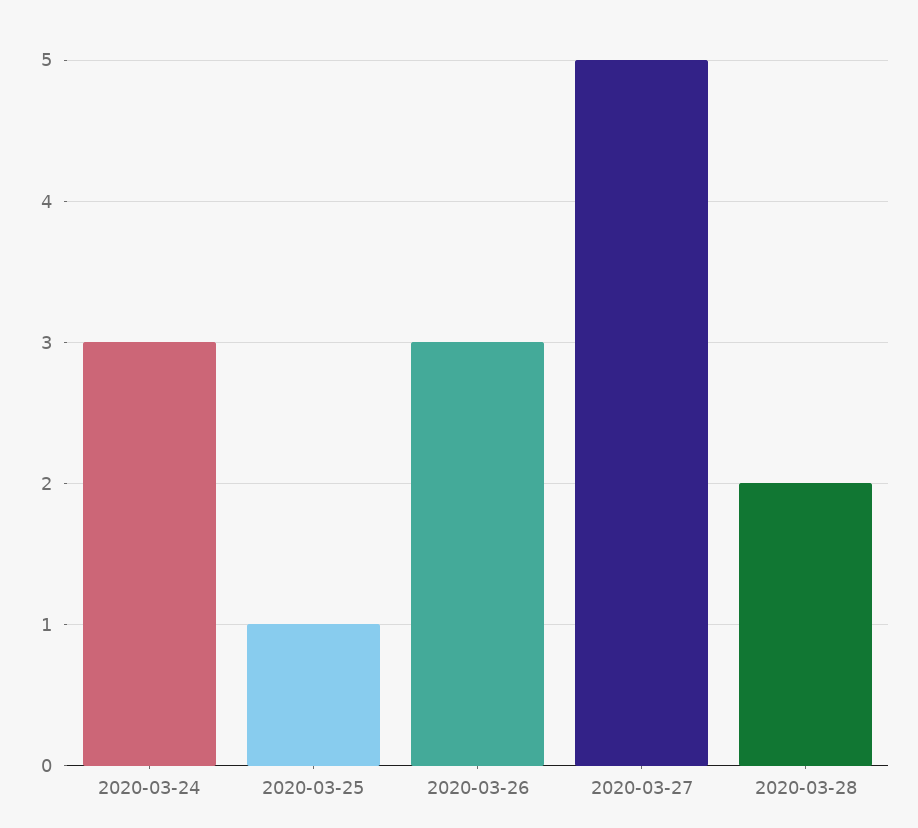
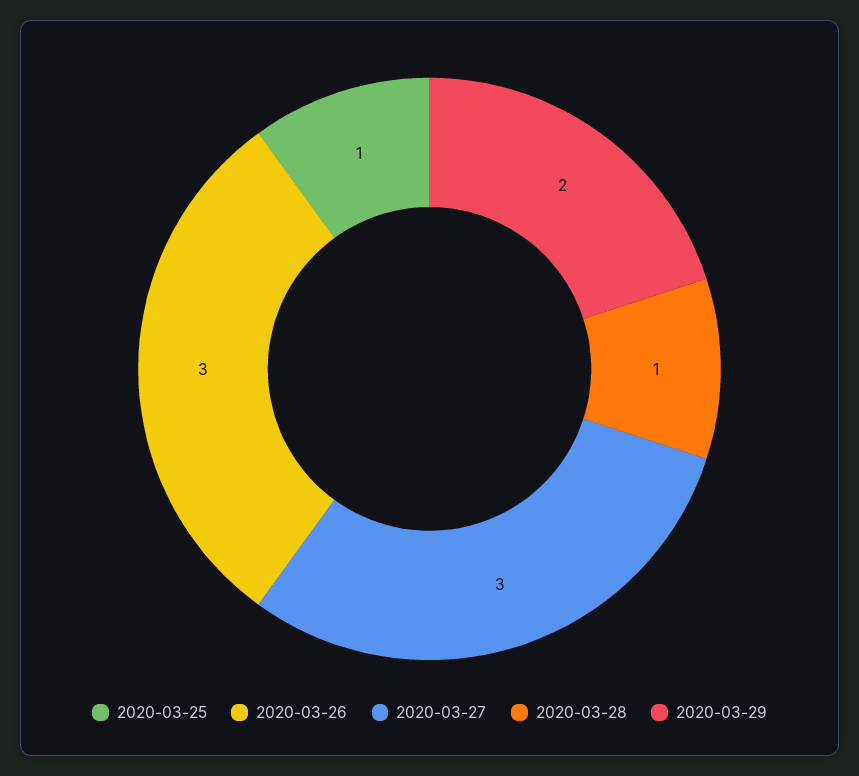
2020-03-24: 3 -> none
2020-03-27: 5 -> 3
2020-03-28: 2 -> 1
2020-03-29: none -> 2

